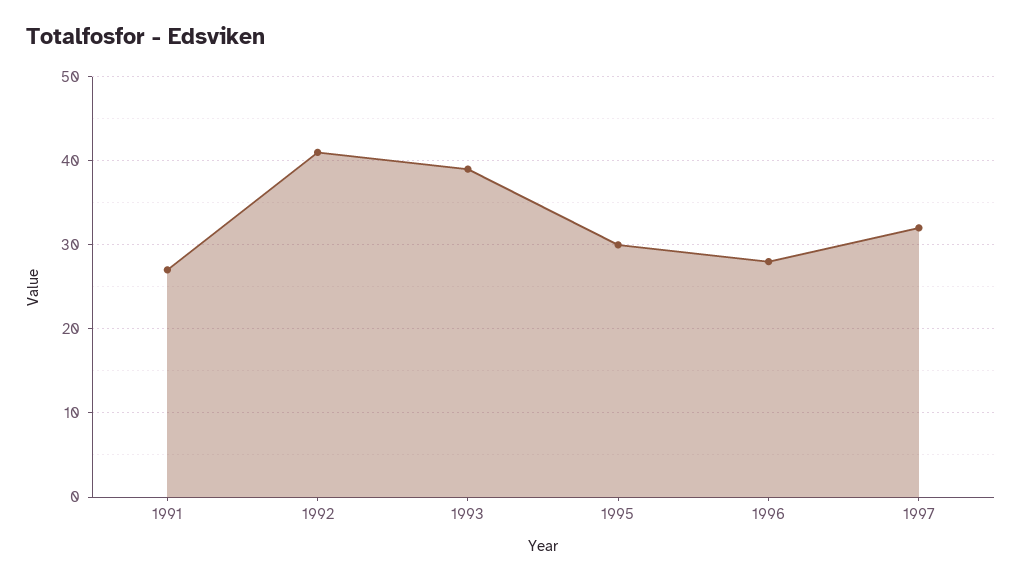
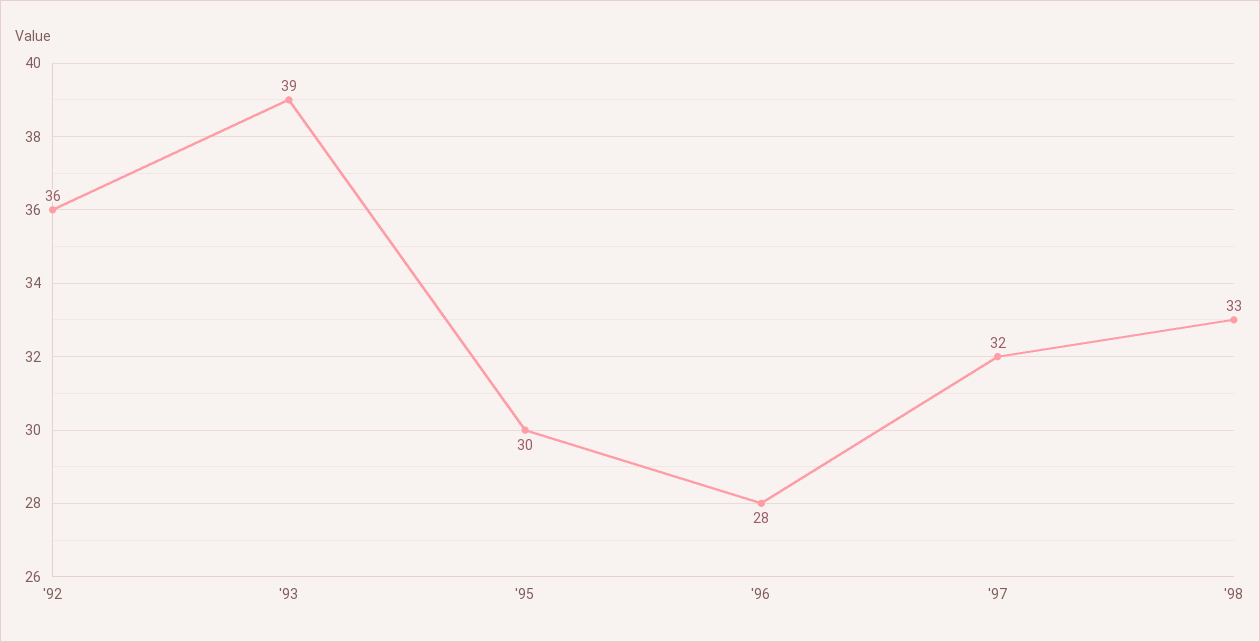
1991: 27 -> none
1992: 41 -> 36
'98: none -> 33

